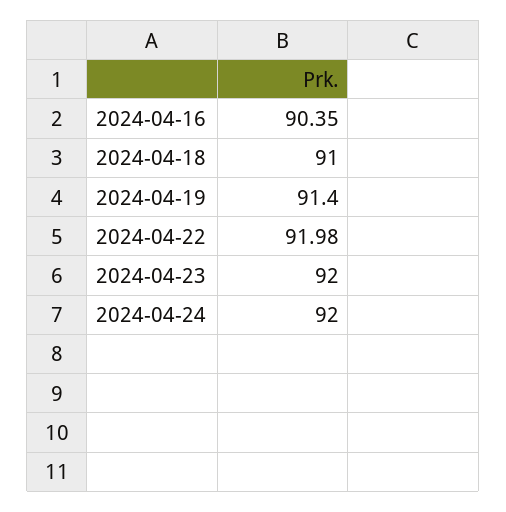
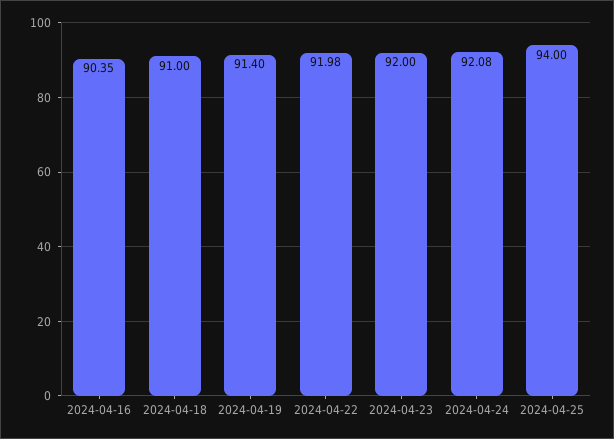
2024-04-24: 92 -> 92.08
2024-04-25: none -> 94

